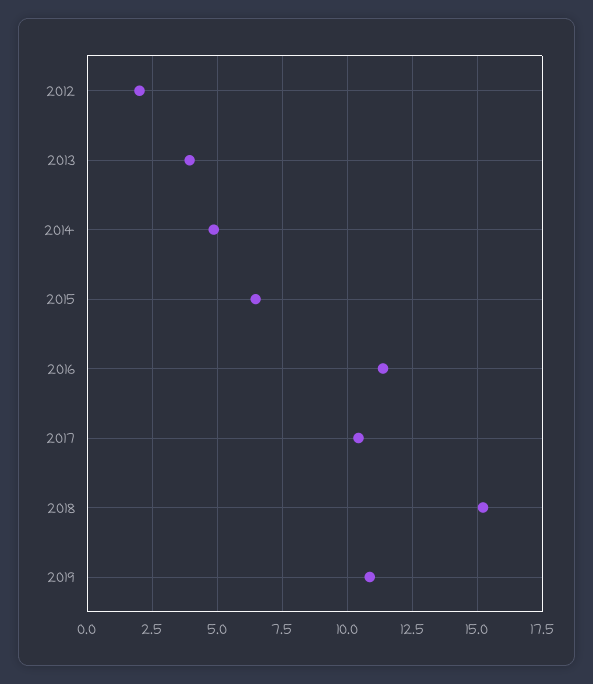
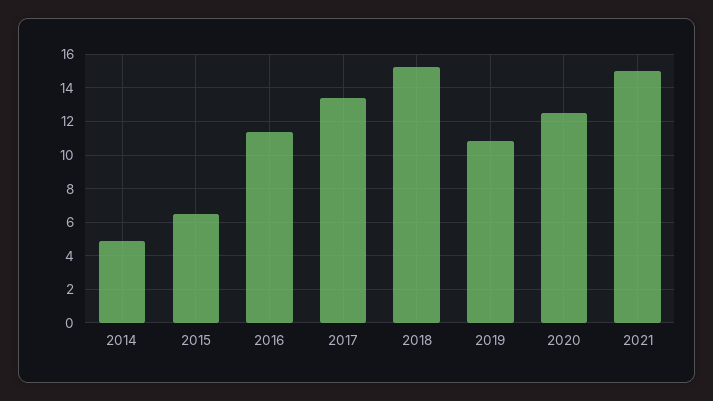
2012: 2 -> none
2013: 4 -> none
2017: 10.5 -> 13.5
2020: none -> 12.5
2021: none -> 15

